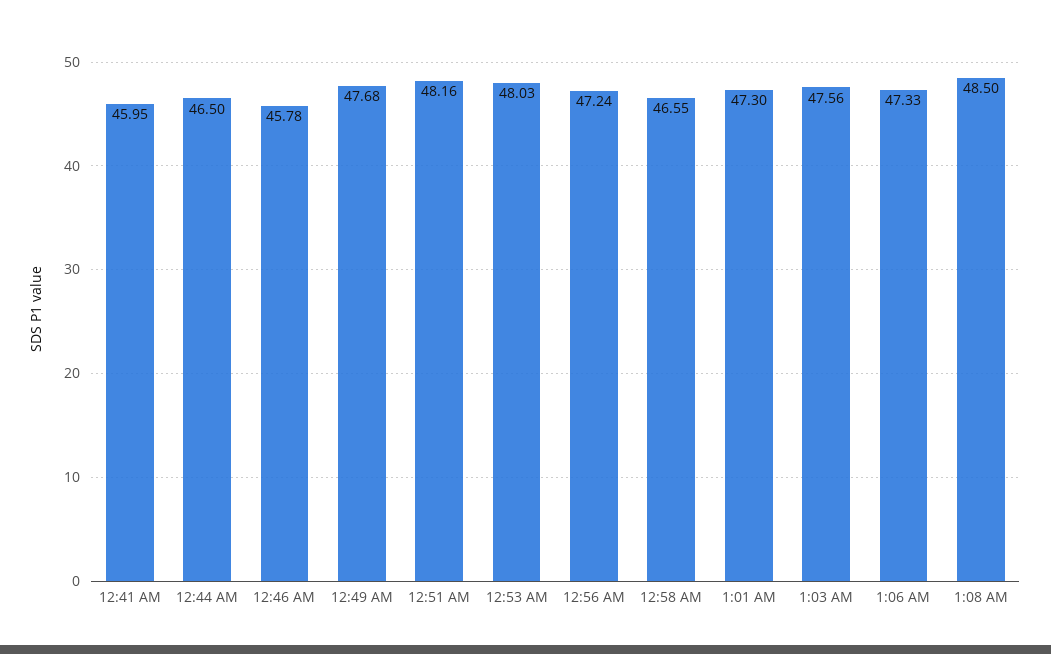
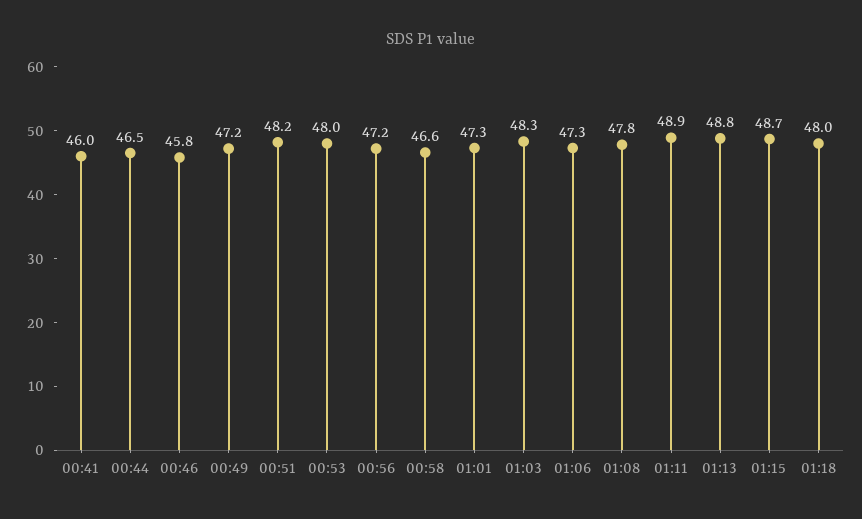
12:49 AM: 47.68 -> 47.2
1:03 AM: 47.56 -> 48.3
1:08 AM: 48.5 -> 47.8
01:11: none -> 48.9
01:13: none -> 48.8
01:15: none -> 48.7
01:18: none -> 48

